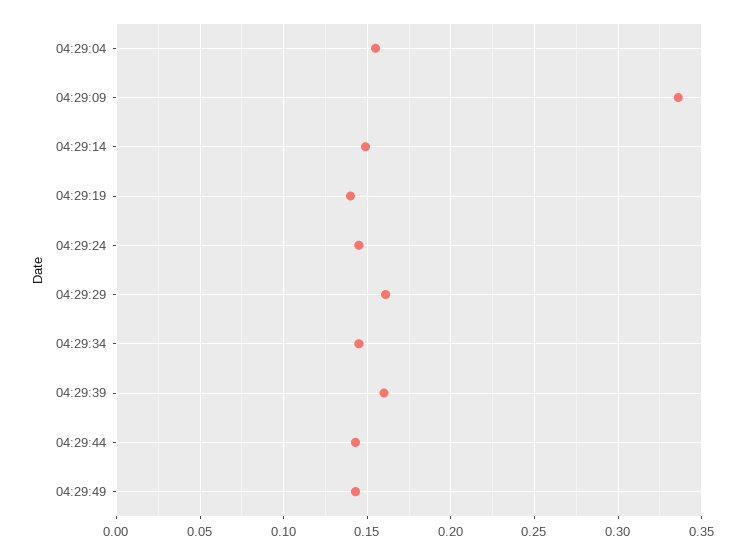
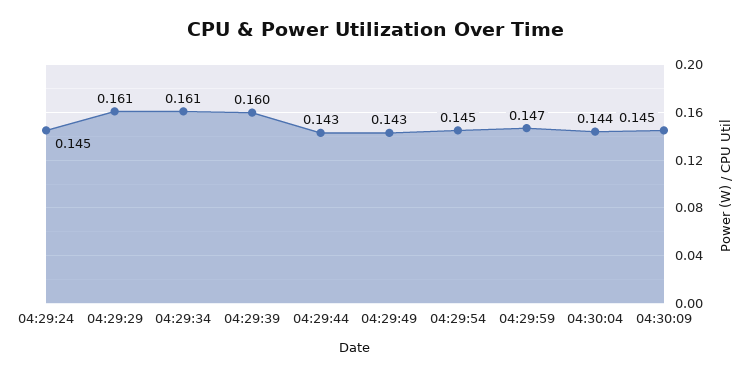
04:29:04: 0.155 -> none
04:29:09: 0.335 -> none
04:29:14: 0.15 -> none
04:29:19: 0.14 -> none
04:29:34: 0.145 -> 0.161
04:29:54: none -> 0.145
04:29:59: none -> 0.147
04:30:04: none -> 0.144
04:30:09: none -> 0.145

